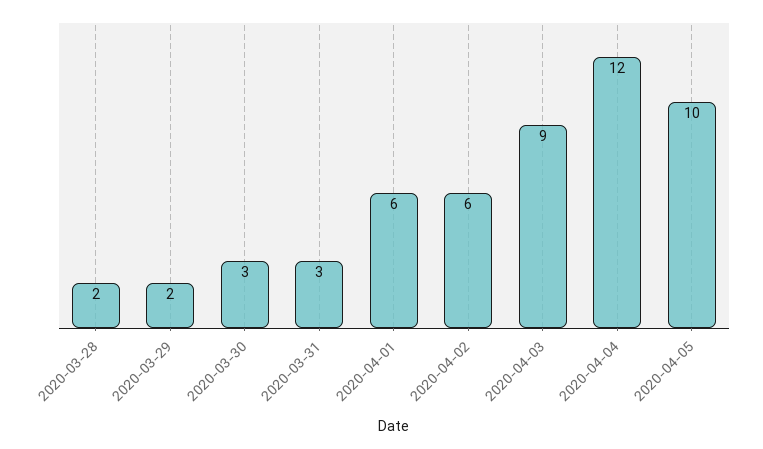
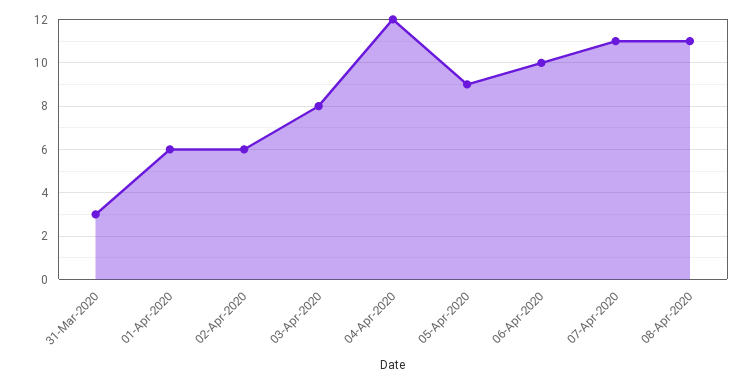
2020-03-28: 2 -> none
2020-03-29: 2 -> none
2020-03-30: 3 -> none
2020-04-03: 9 -> 8
2020-04-05: 10 -> 9
06-Apr-2020: none -> 10
07-Apr-2020: none -> 11
08-Apr-2020: none -> 11

